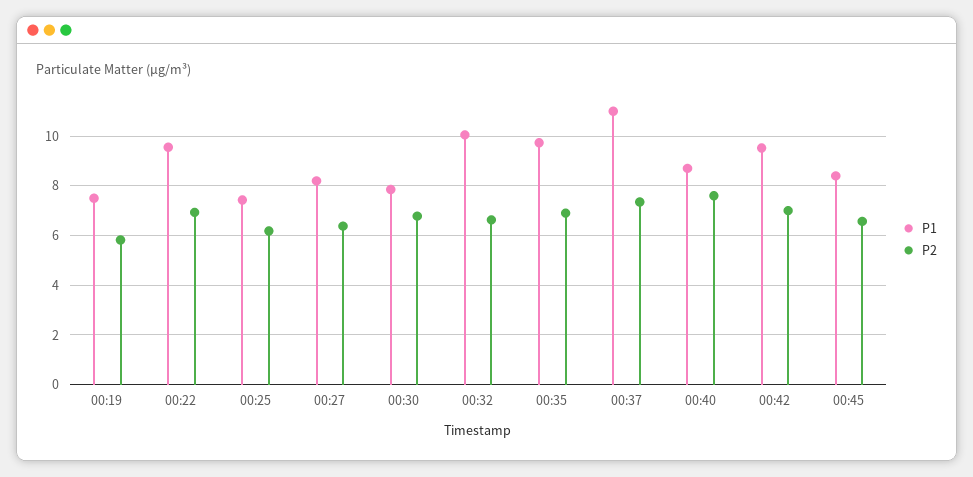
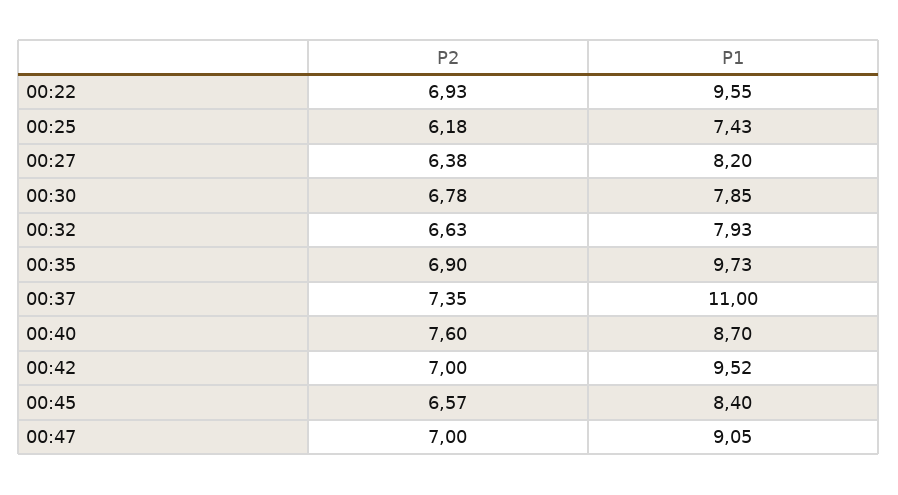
P1, 00:19: 7.5 -> none
P2, 00:19: 5.75 -> none
P1, 00:32: 10 -> 7.93
P2, 00:47: none -> 7
P1, 00:47: none -> 9.05

